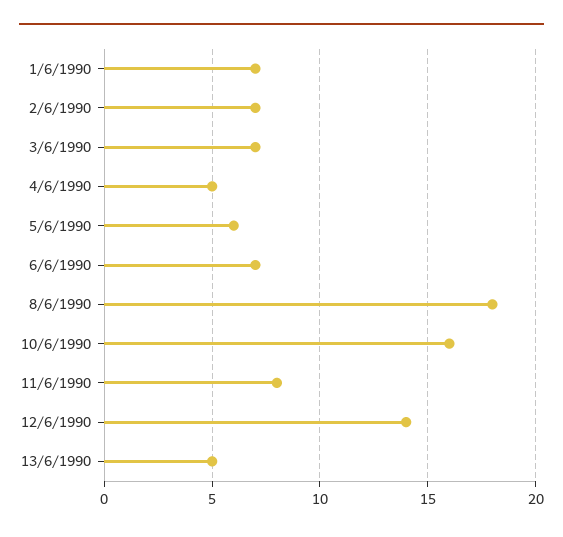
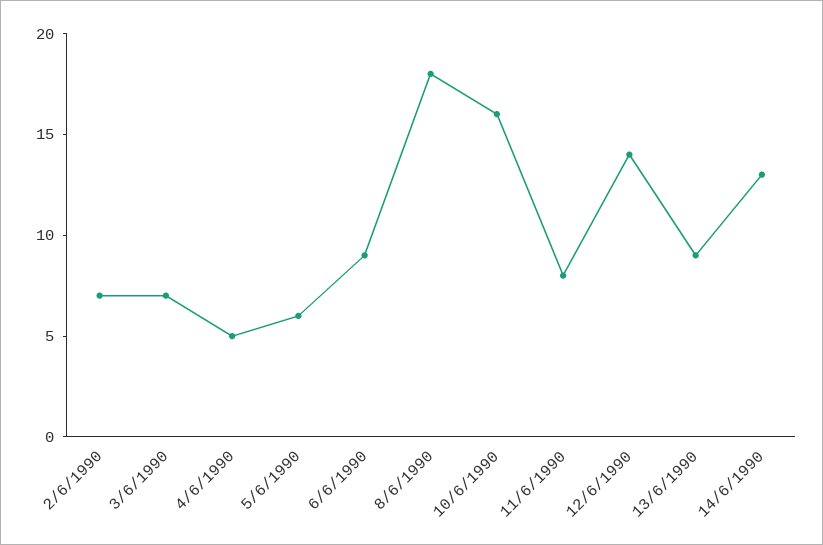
1/6/1990: 7 -> none
6/6/1990: 7 -> 9
13/6/1990: 5 -> 9
14/6/1990: none -> 13

